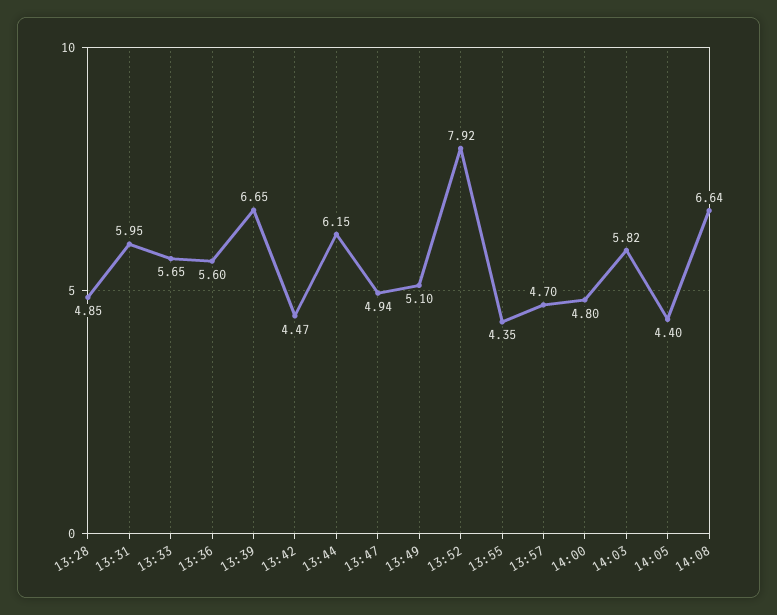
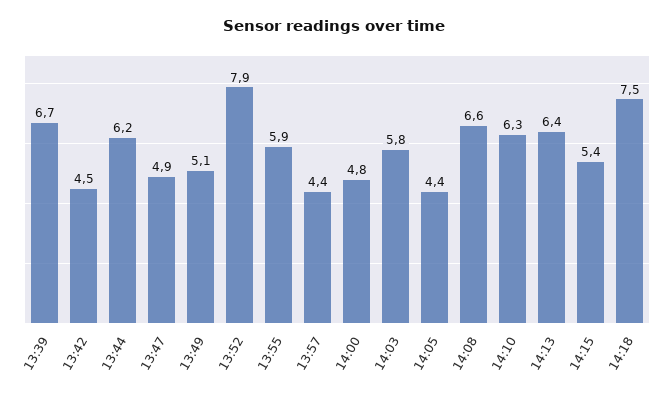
13:28: 4.85 -> none
13:31: 5.95 -> none
13:33: 5.65 -> none
13:36: 5.6 -> none
13:55: 4.35 -> 5.9
13:57: 4.7 -> 4.4
14:10: none -> 6.3
14:13: none -> 6.4
14:15: none -> 5.4
14:18: none -> 7.5

